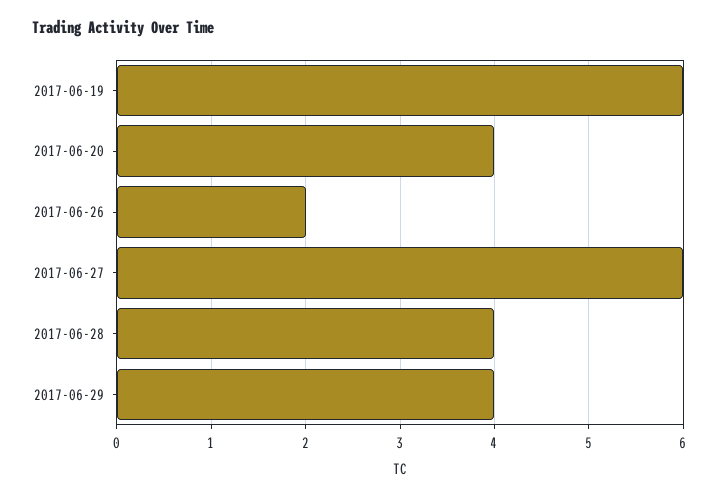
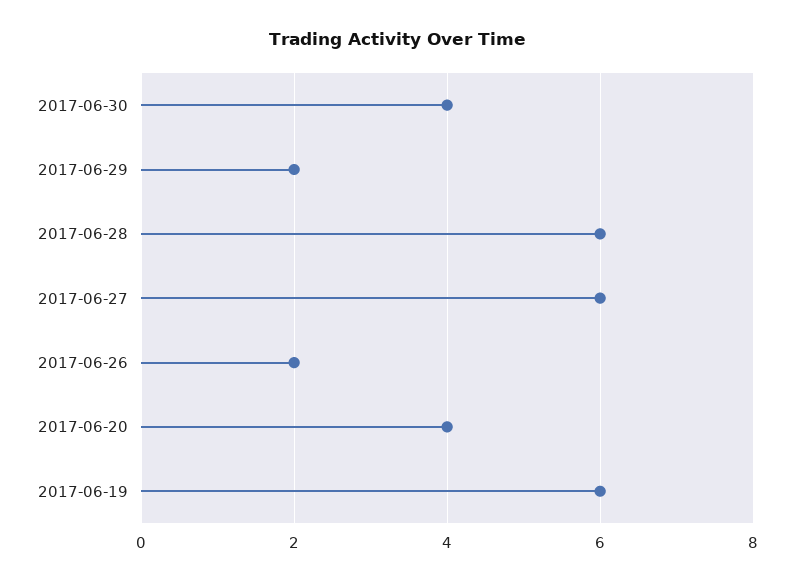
2017-06-28: 4 -> 6
2017-06-29: 4 -> 2
2017-06-30: none -> 4

